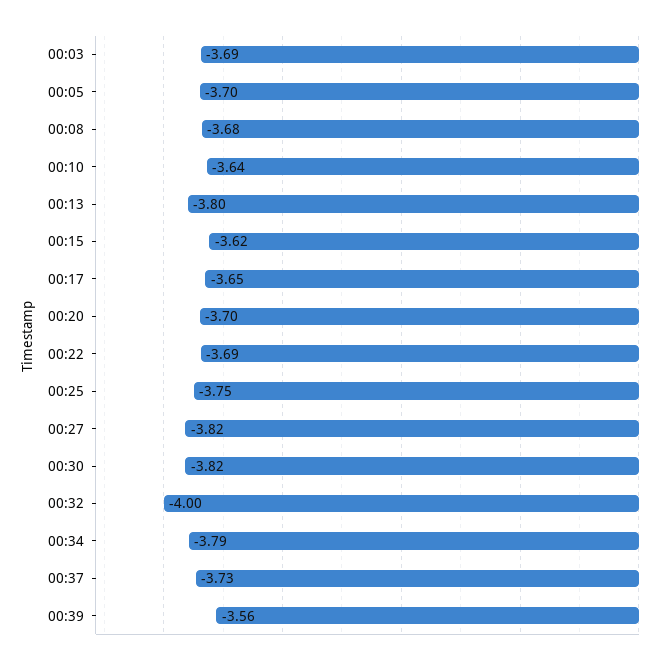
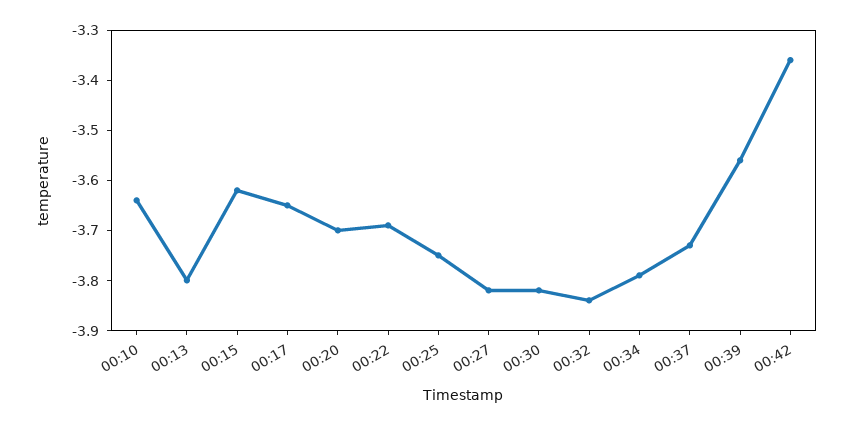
00:03: -3.69 -> none
00:05: -3.7 -> none
00:08: -3.68 -> none
00:32: -4 -> -3.85
00:42: none -> -3.35

